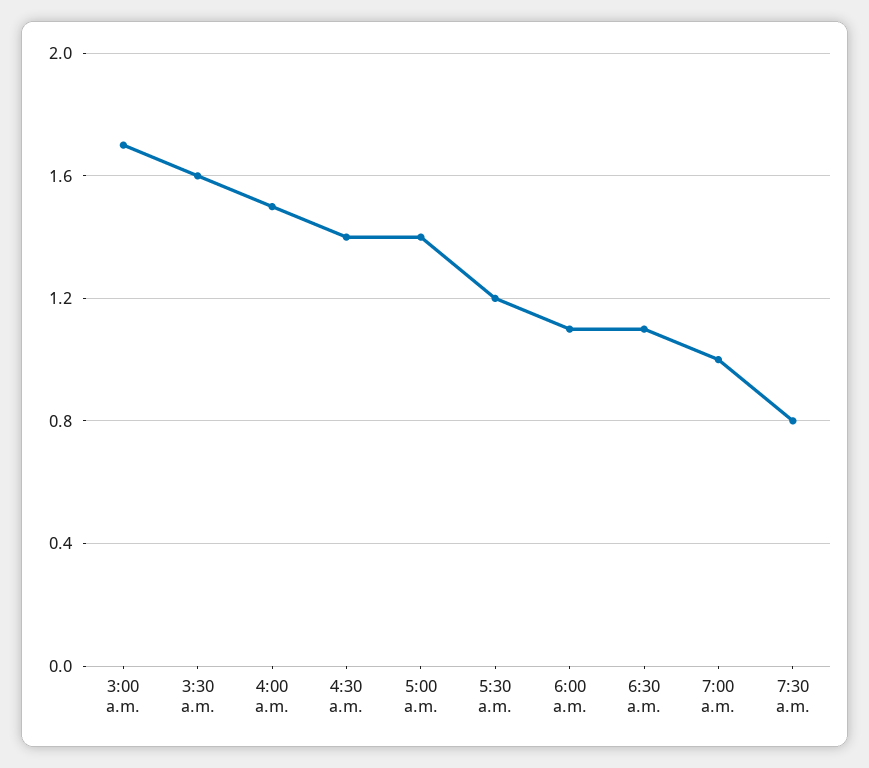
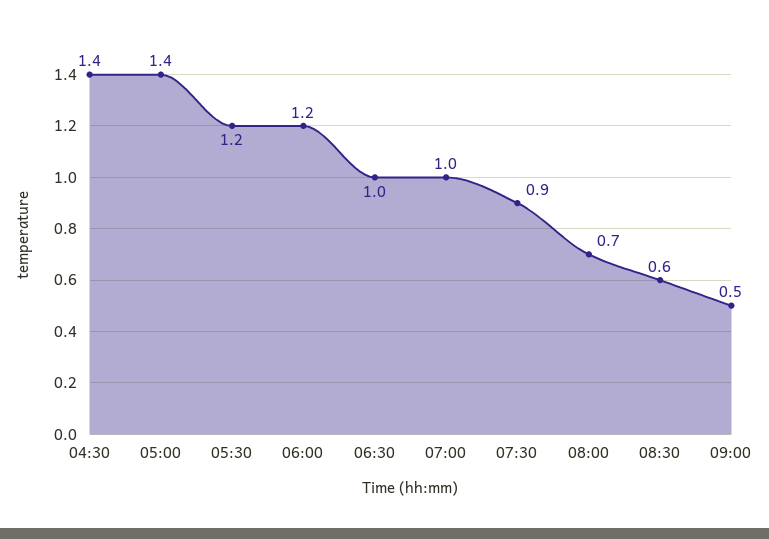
3:00 a.m.: 1.7 -> none
3:30 a.m.: 1.6 -> none
4:00 a.m.: 1.5 -> none
6:00 a.m.: 1.1 -> 1.2
6:30 a.m.: 1.1 -> 1
7:30 a.m.: 0.8 -> 0.9
08:00: none -> 0.7
08:30: none -> 0.6
09:00: none -> 0.5

